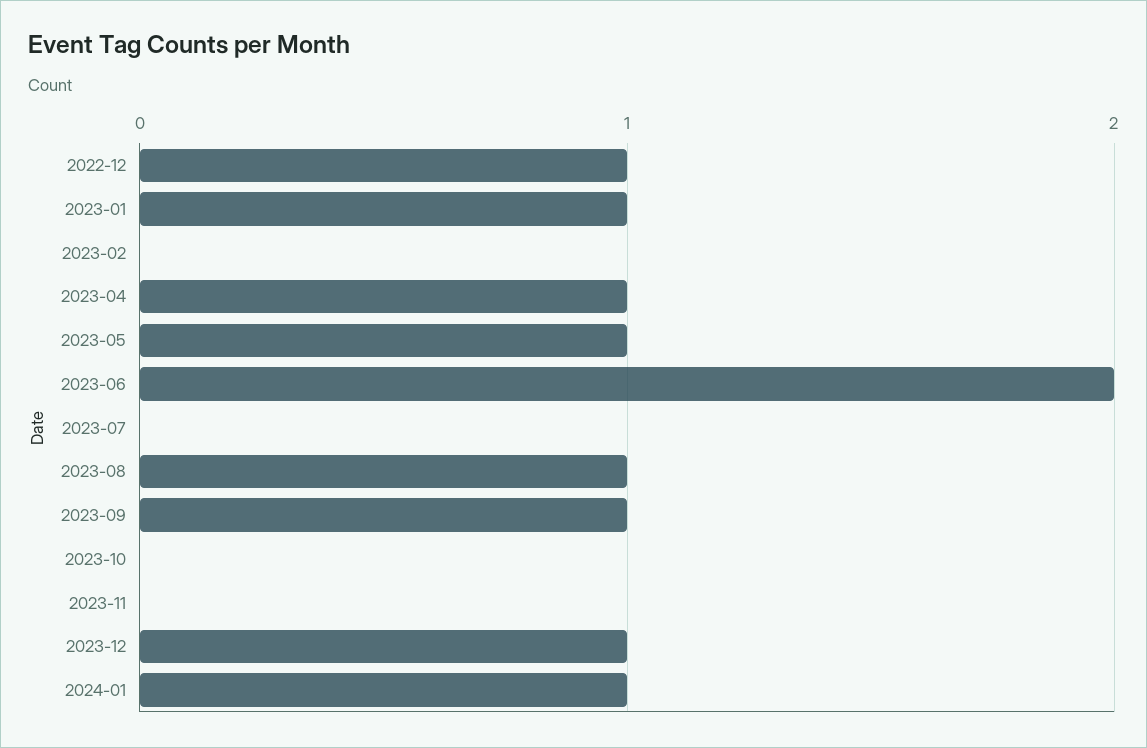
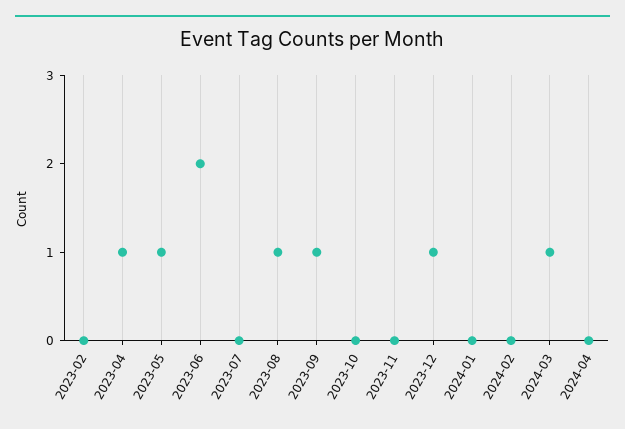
2022-12: 1 -> none
2023-01: 1 -> none
2024-01: 1 -> 0
2024-02: none -> 0
2024-03: none -> 1
2024-04: none -> 0

